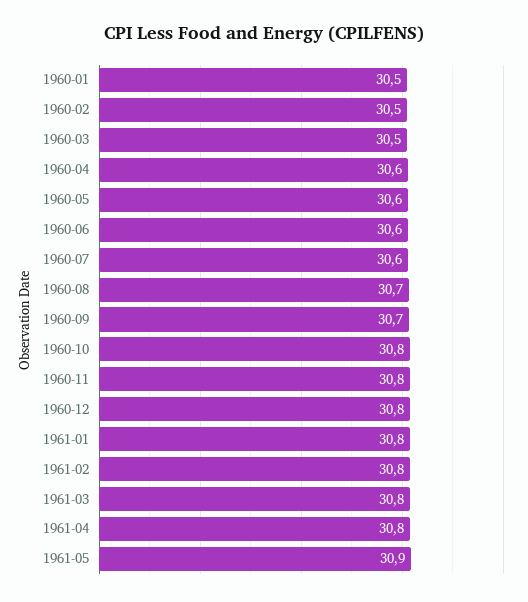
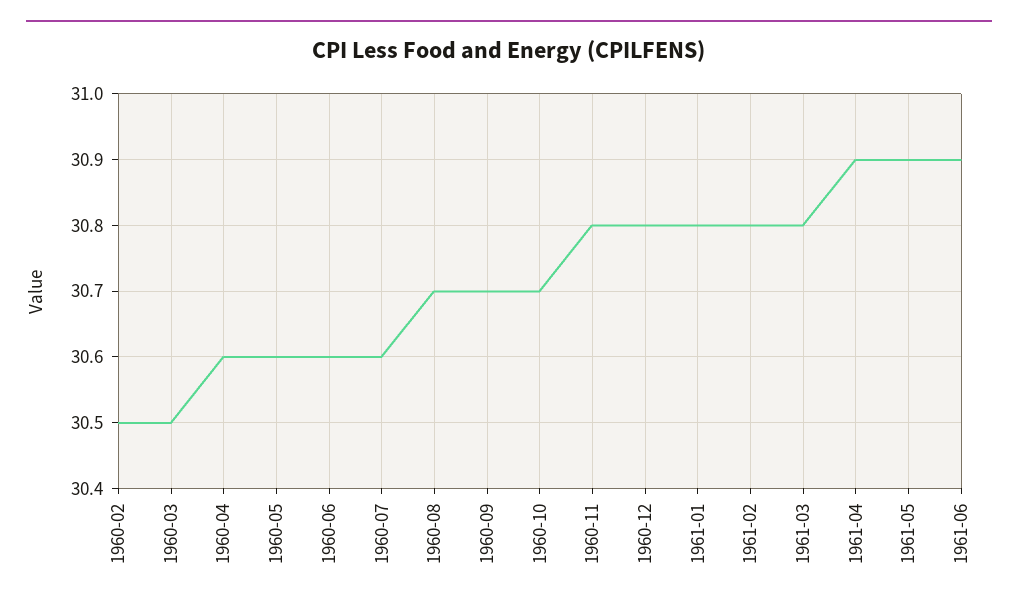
1960-01: 30.5 -> none
1960-10: 30.8 -> 30.7
1961-04: 30.8 -> 30.9
1961-06: none -> 30.9

